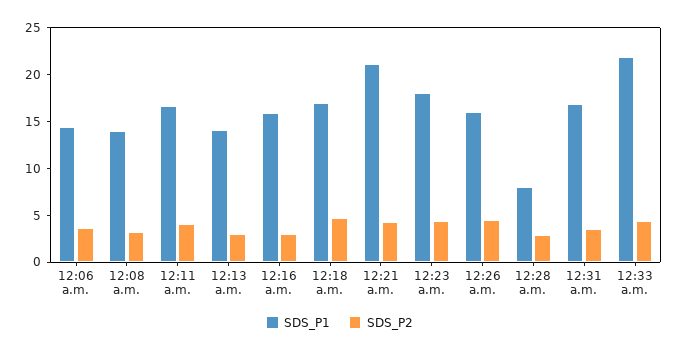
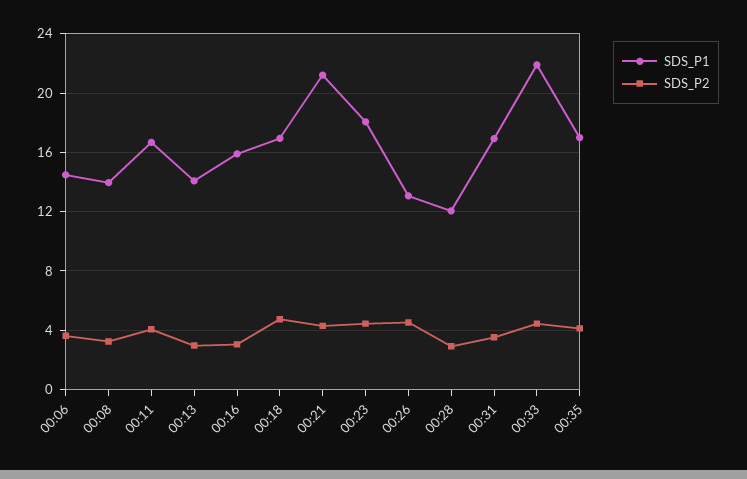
SDS_P1, 12:26 a.m.: 16 -> 13
SDS_P1, 12:28 a.m.: 8 -> 12
SDS_P1, 00:35: none -> 17
SDS_P2, 00:35: none -> 4

